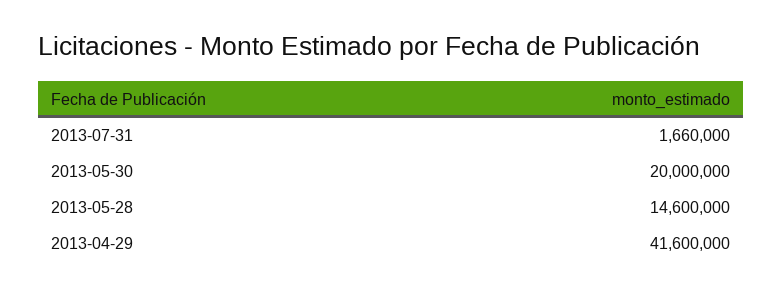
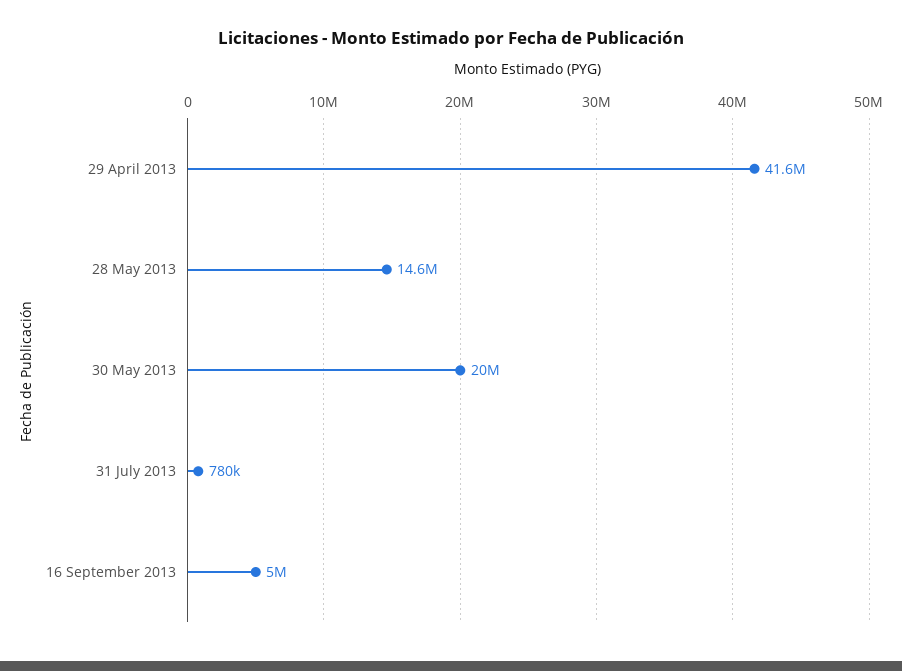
2013-07-31: 1660000 -> 780000
16 September 2013: none -> 5000000

